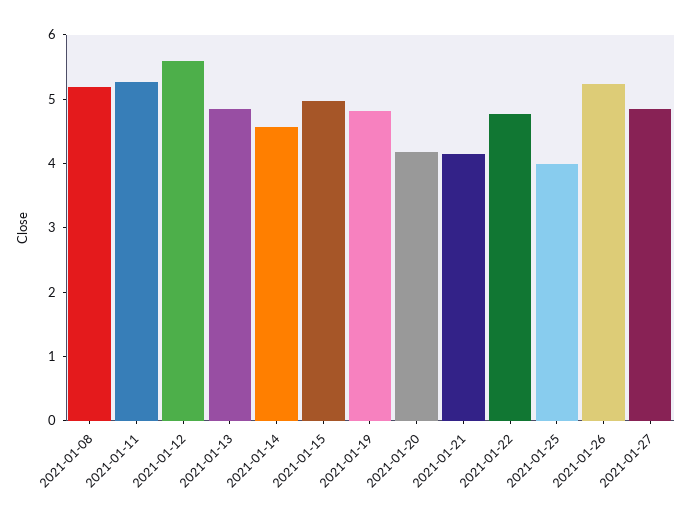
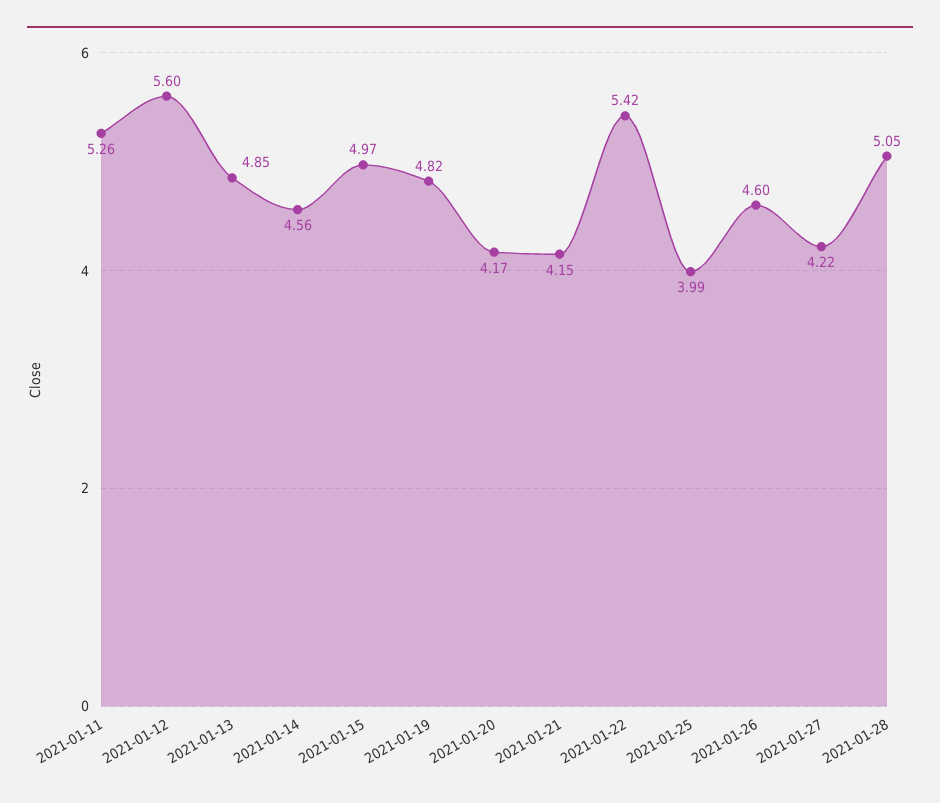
2021-01-08: 5.2 -> none
2021-01-22: 4.8 -> 5.42
2021-01-26: 5.2 -> 4.6
2021-01-27: 4.8 -> 4.22
2021-01-28: none -> 5.05

